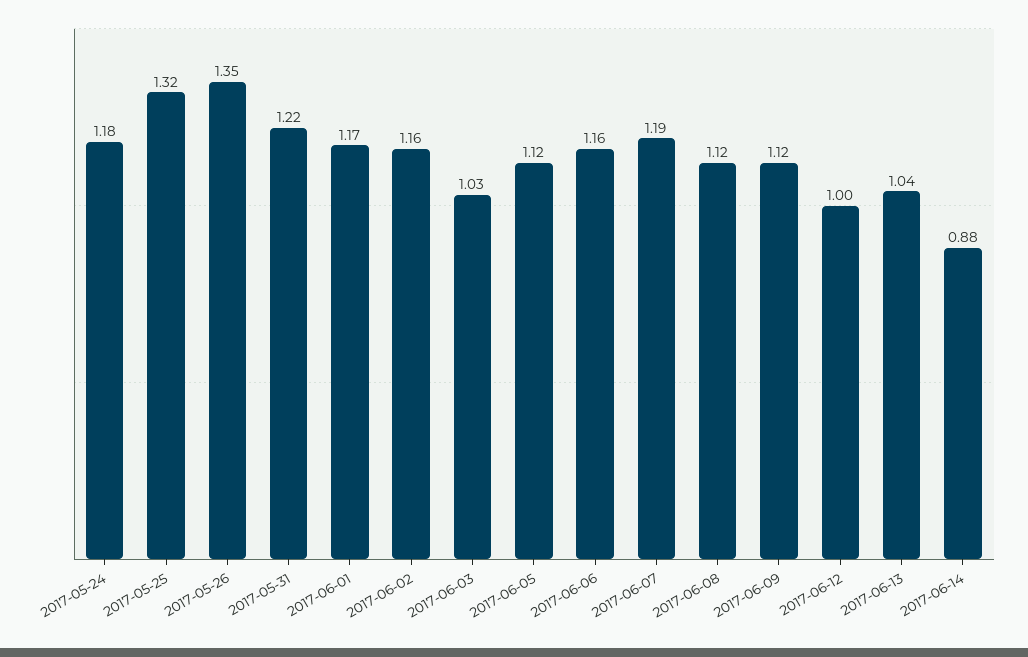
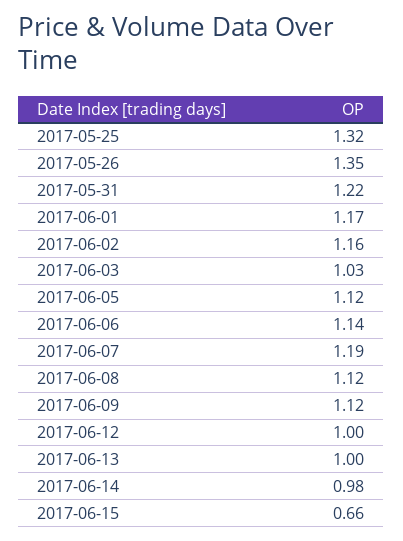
2017-05-24: 1.18 -> none
2017-06-06: 1.16 -> 1.14
2017-06-13: 1.04 -> 1
2017-06-14: 0.88 -> 0.98
2017-06-15: none -> 0.66

